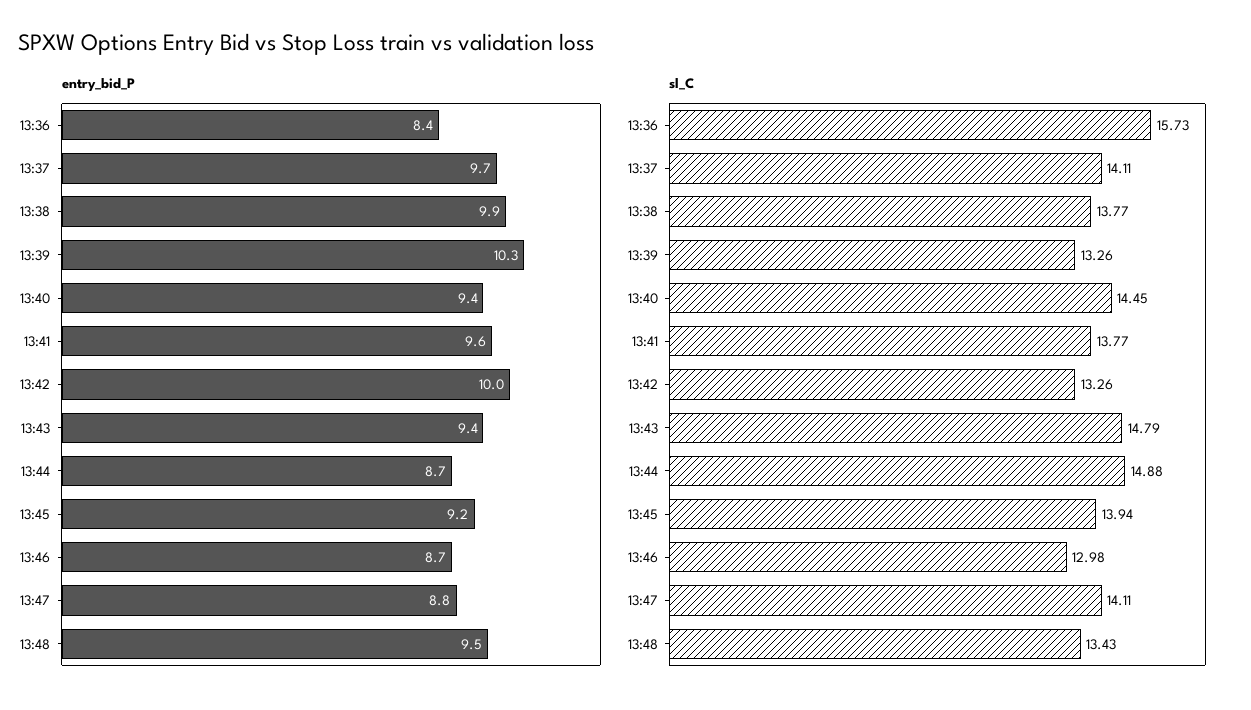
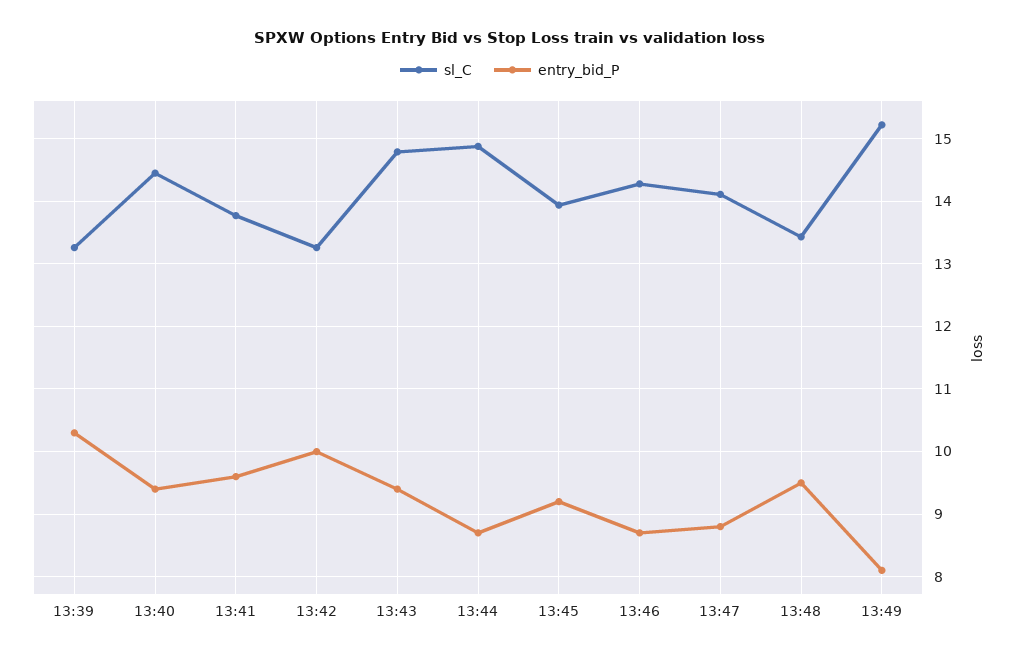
entry_bid_P, 13:36: 8.4 -> none
entry_bid_P, 13:37: 9.7 -> none
entry_bid_P, 13:38: 9.9 -> none
sl_C, 13:36: 15.73 -> none
sl_C, 13:37: 14.11 -> none
sl_C, 13:38: 13.77 -> none
sl_C, 13:46: 12.98 -> 14.3
sl_C, 13:49: none -> 15.2
entry_bid_P, 13:49: none -> 8.1

